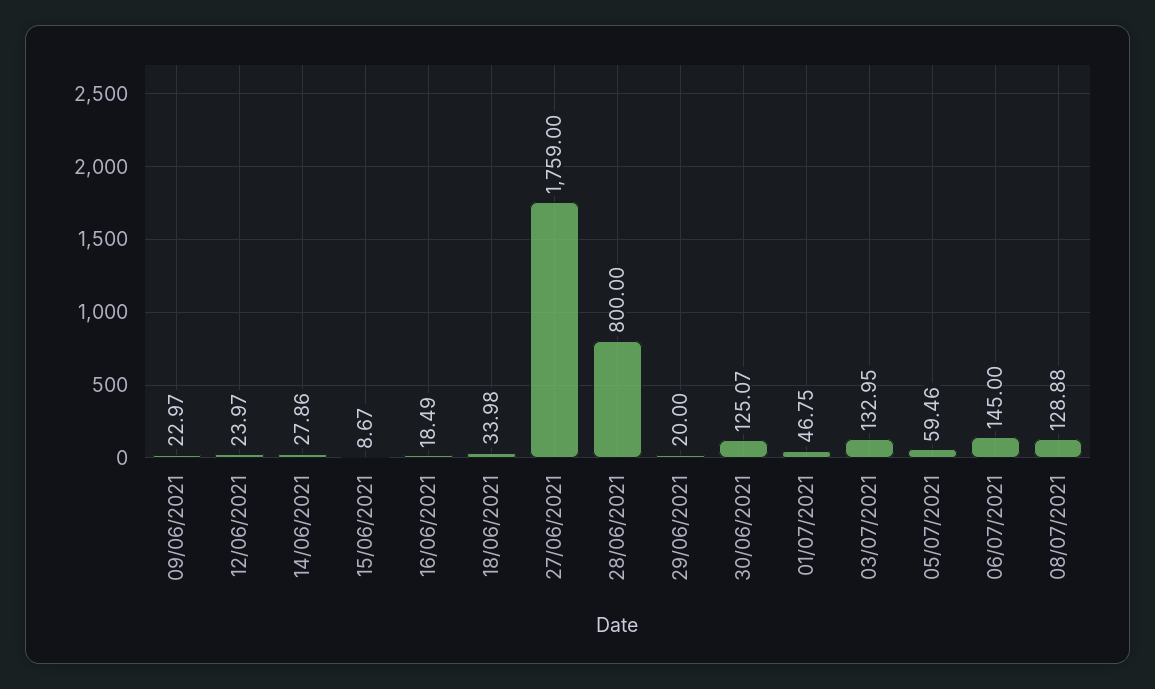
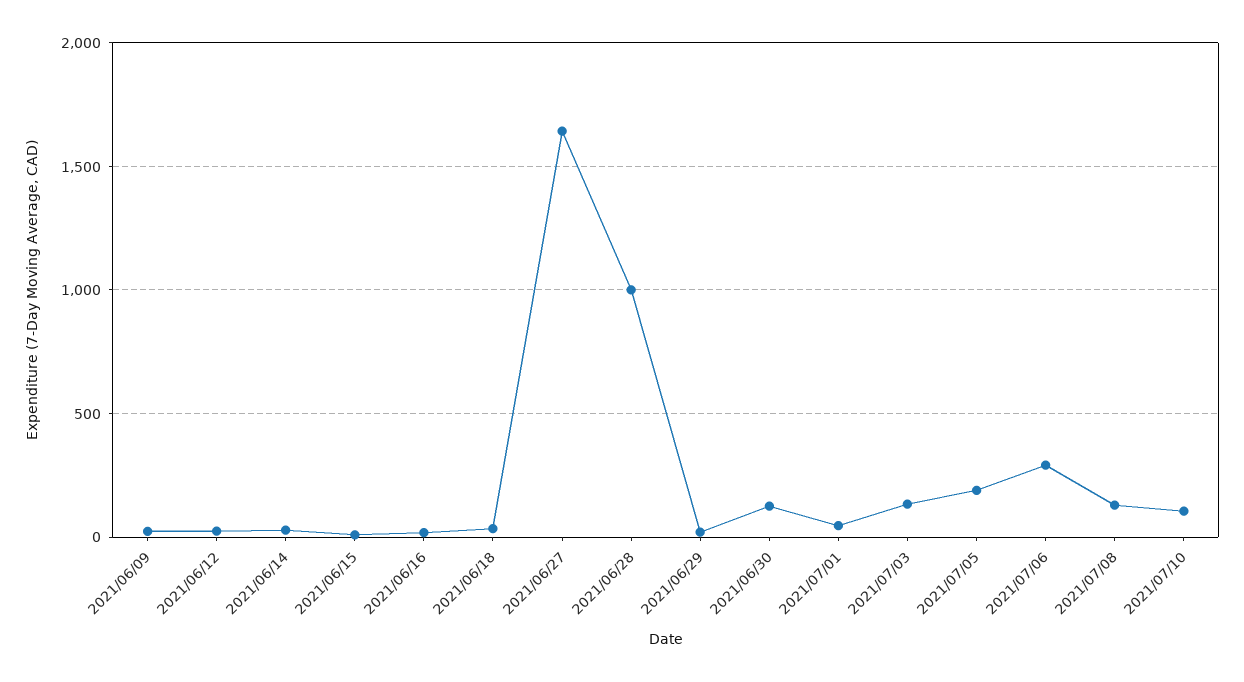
27/06/2021: 1759 -> 1650
28/06/2021: 800 -> 1000
05/07/2021: 59.46 -> 200
06/07/2021: 145 -> 300
2021/07/10: none -> 100

